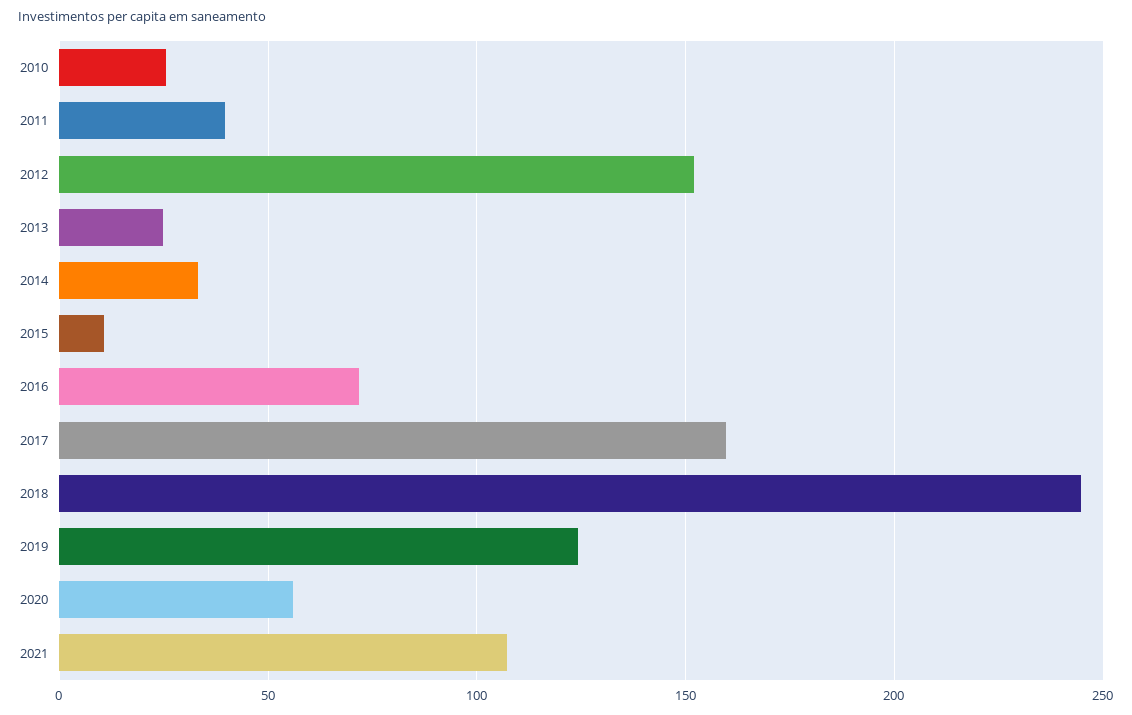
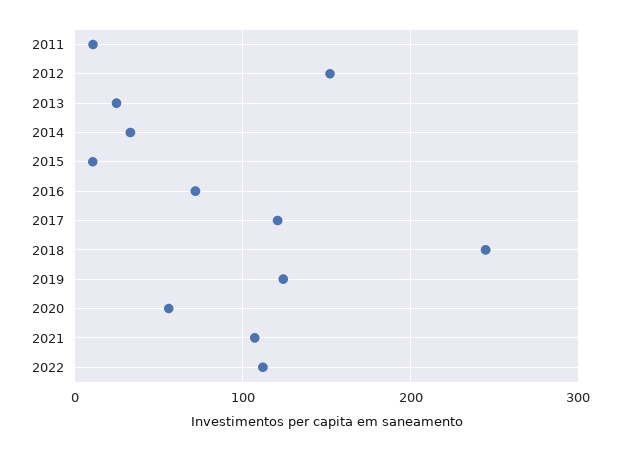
2010: 25 -> none
2011: 40 -> 10
2017: 160 -> 120
2022: none -> 110

